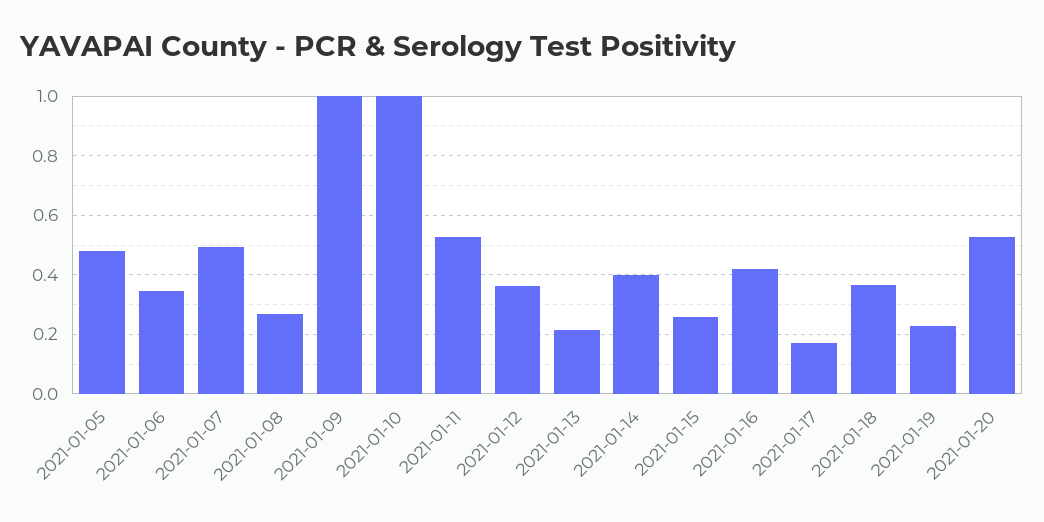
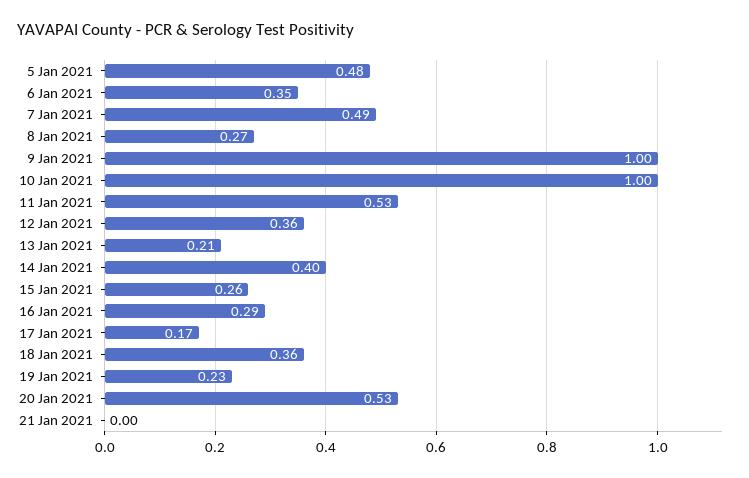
2021-01-16: 0.425 -> 0.29
21 Jan 2021: none -> 0

